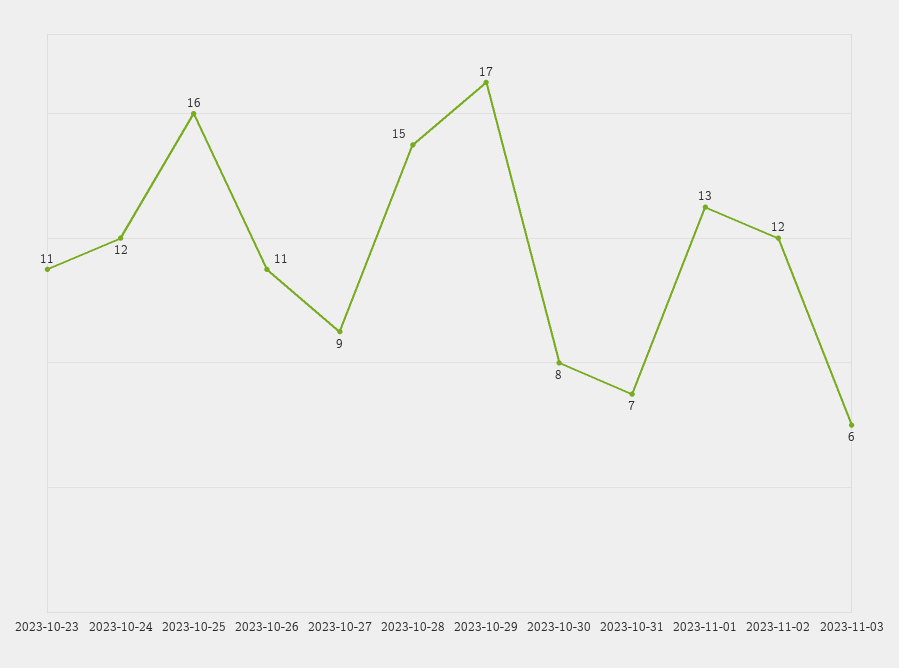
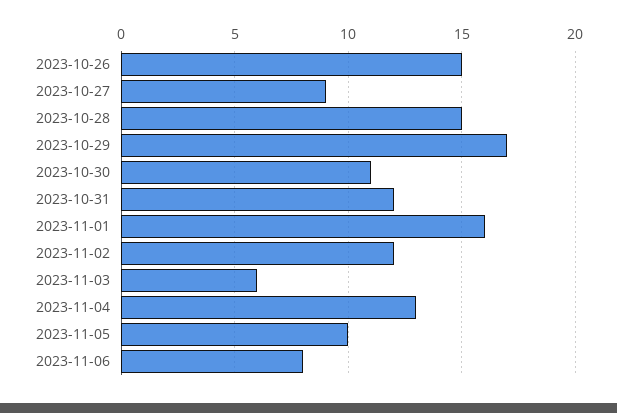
2023-10-23: 11 -> none
2023-10-24: 12 -> none
2023-10-25: 16 -> none
2023-10-26: 11 -> 15
2023-10-30: 8 -> 11
2023-10-31: 7 -> 12
2023-11-01: 13 -> 16
2023-11-04: none -> 13
2023-11-05: none -> 10
2023-11-06: none -> 8

